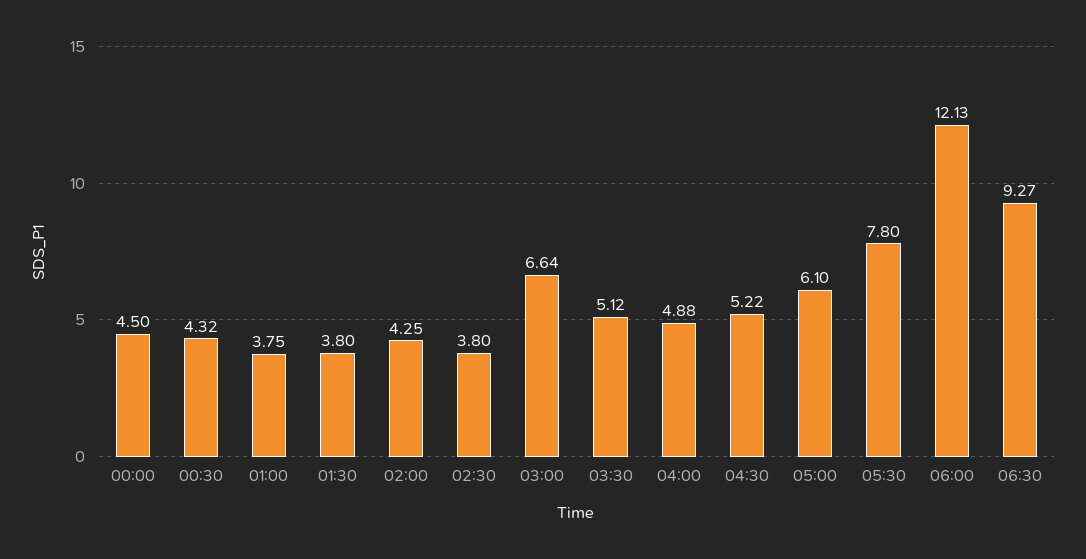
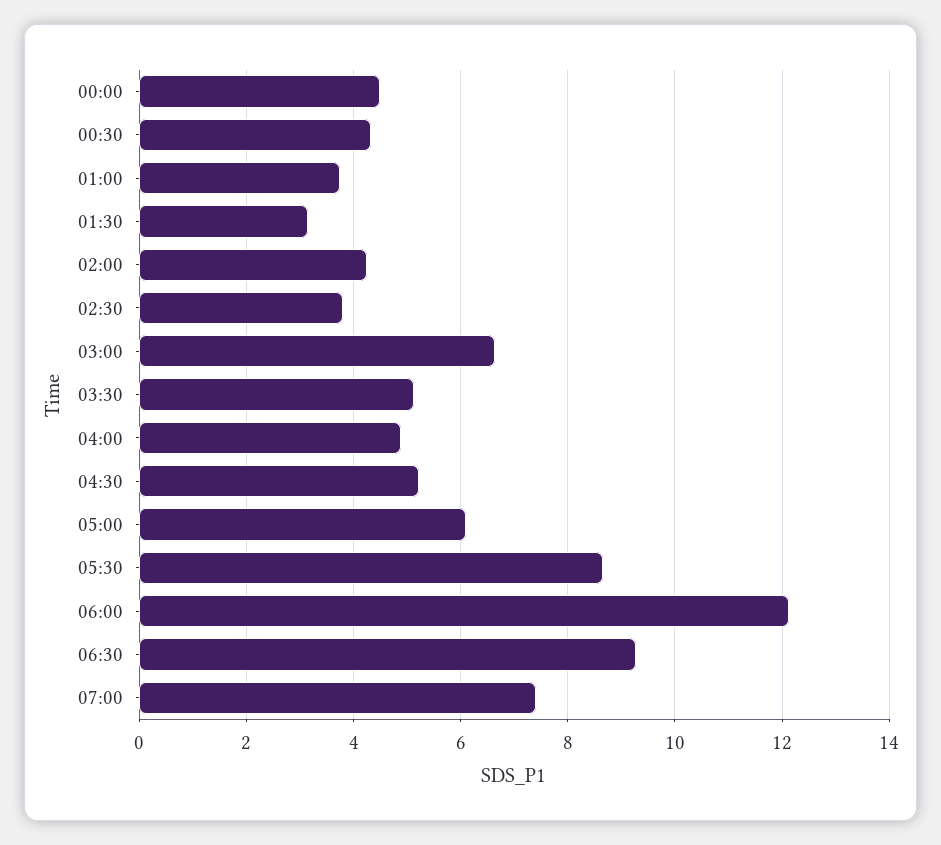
01:30: 3.8 -> 3.2
05:30: 7.8 -> 8.6
07:00: none -> 7.4

